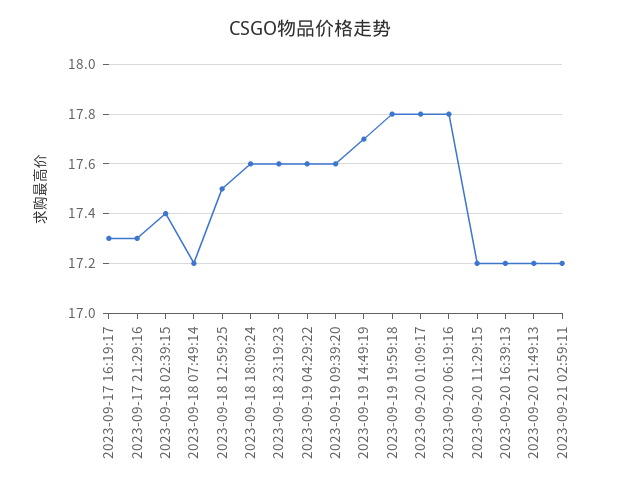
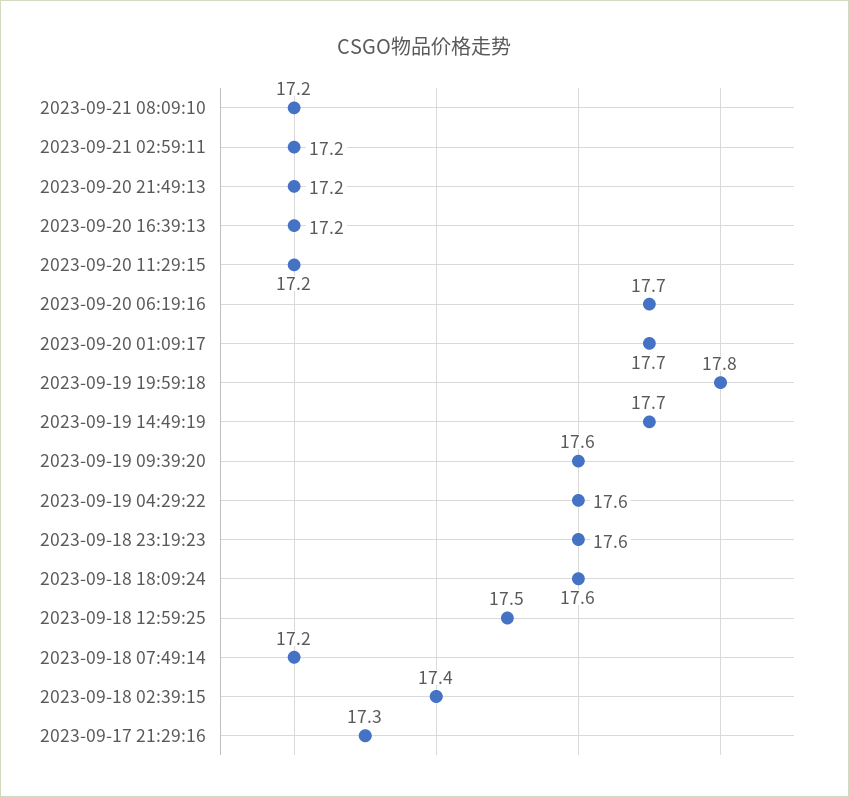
2023-09-17 16:19:17: 17.3 -> none
2023-09-20 01:09:17: 17.8 -> 17.7
2023-09-20 06:19:16: 17.8 -> 17.7
2023-09-21 08:09:10: none -> 17.2

